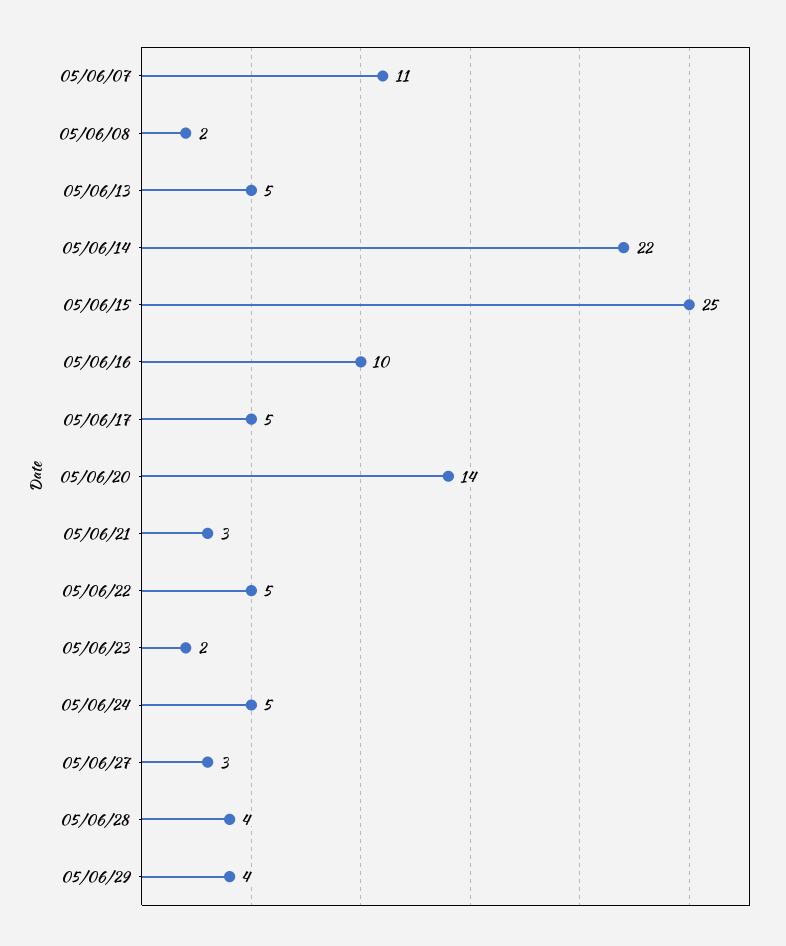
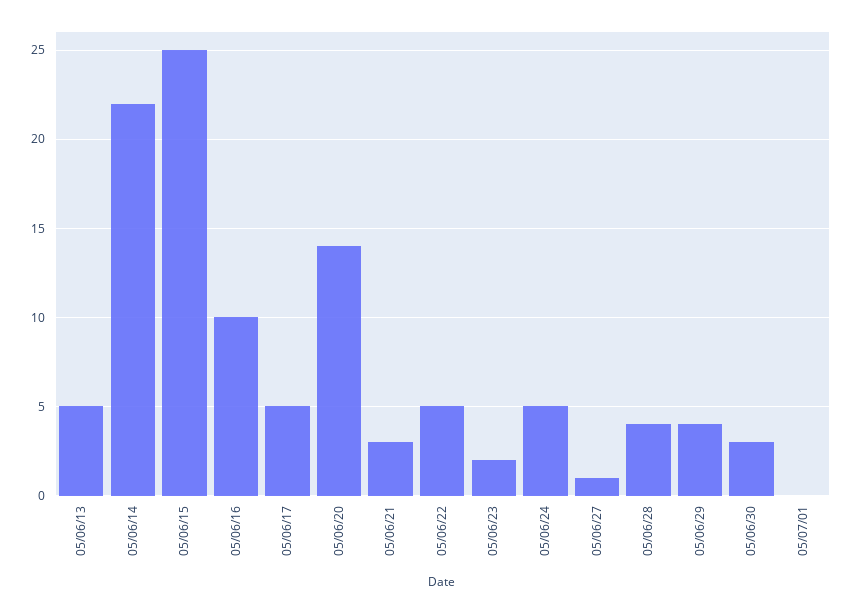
05/06/07: 11 -> none
05/06/08: 2 -> none
05/06/27: 3 -> 1
05/06/30: none -> 3
05/07/01: none -> 0

